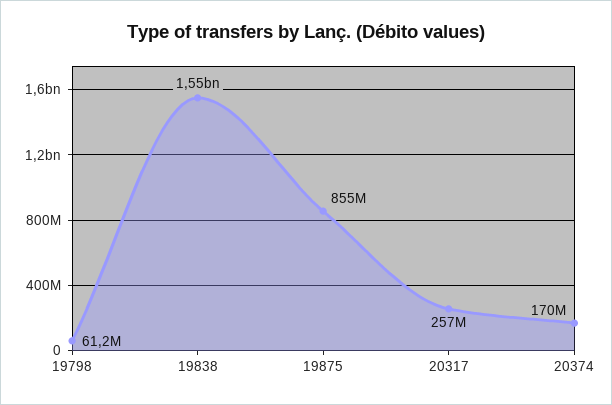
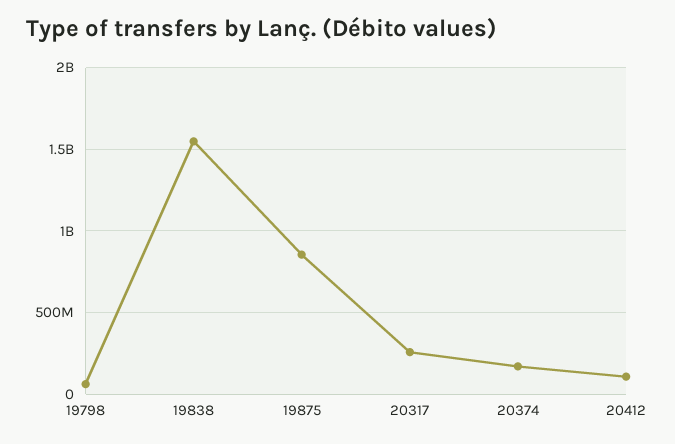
20412: none -> 100000000

